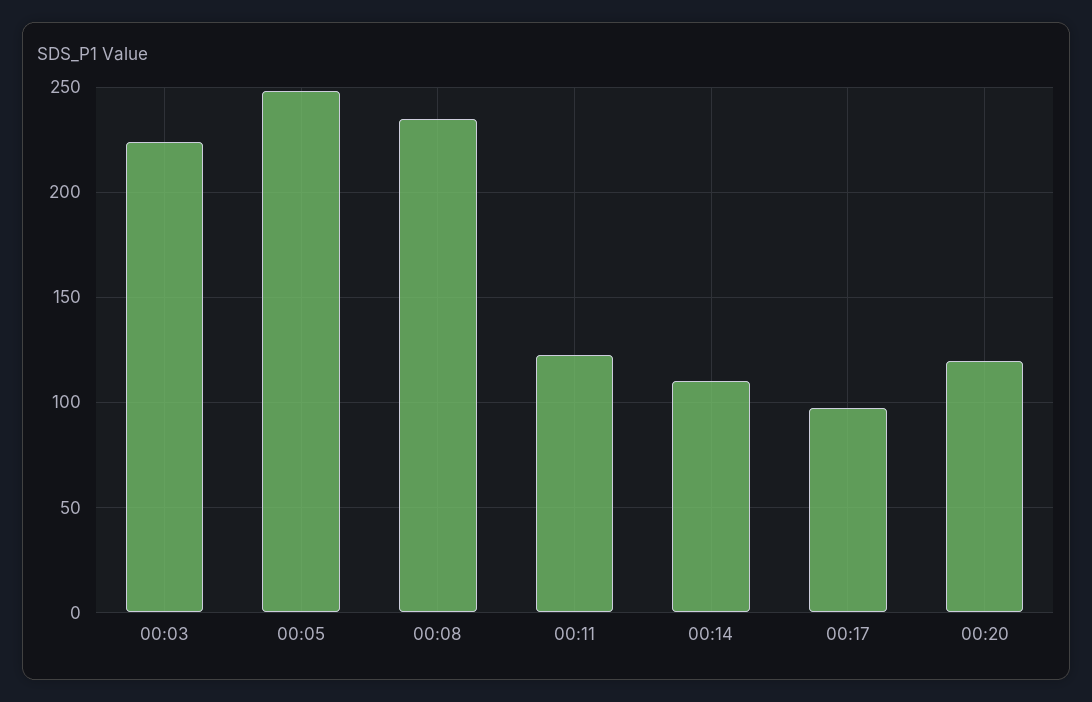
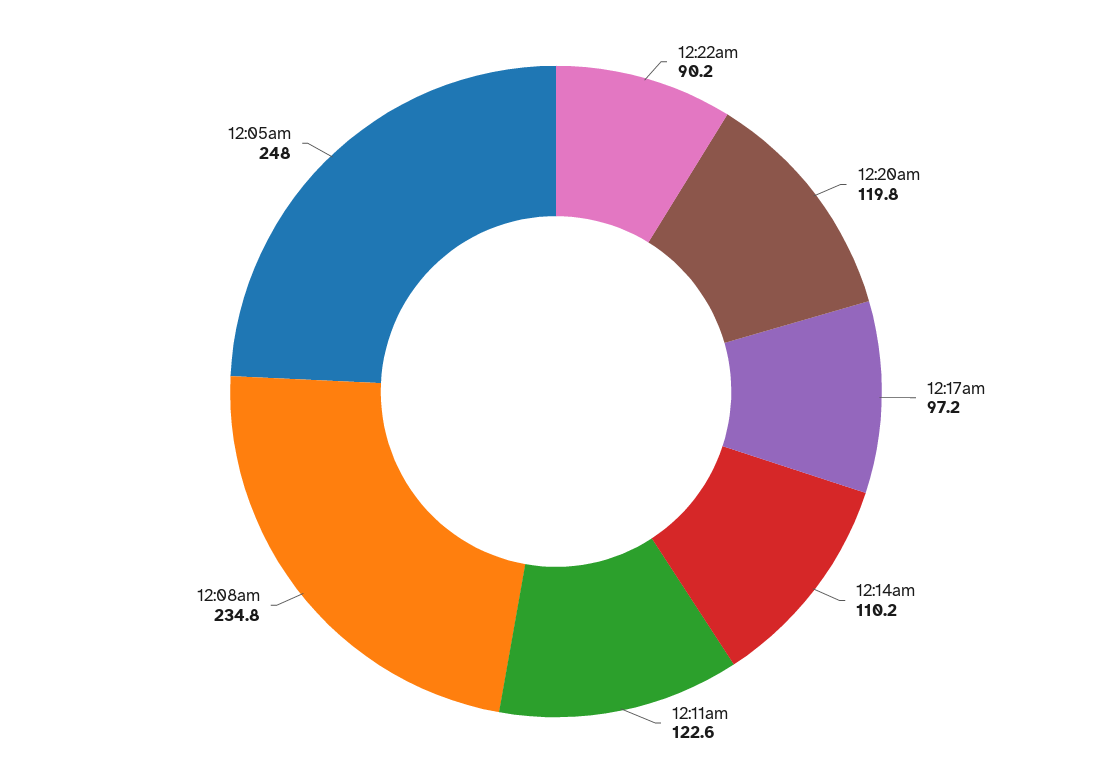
00:03: 225 -> none
12:22am: none -> 90.2

